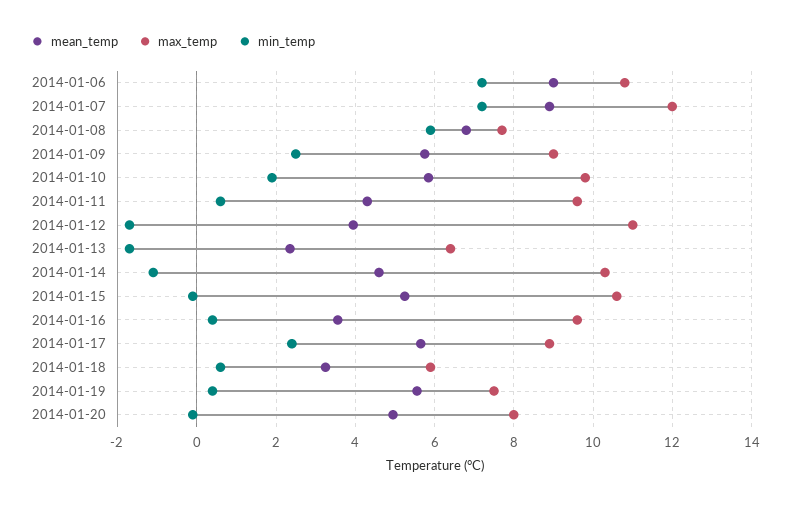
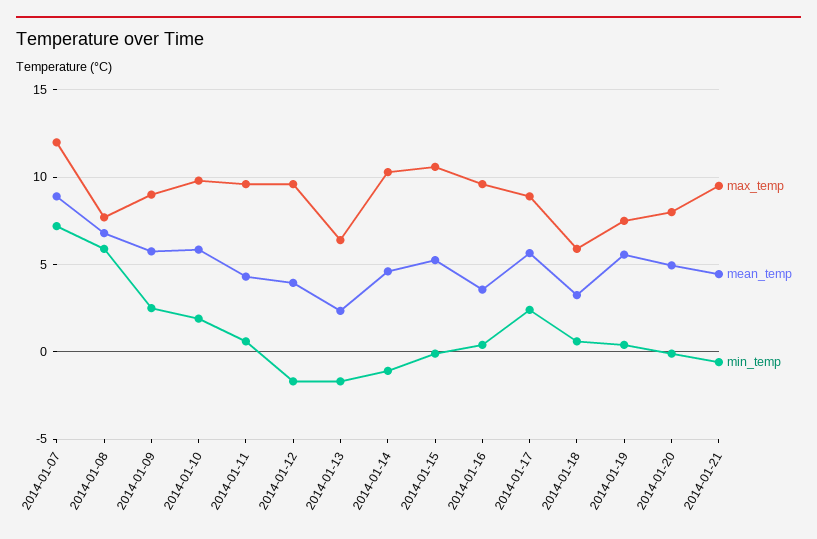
mean_temp, 2014-01-06: 9 -> none
max_temp, 2014-01-06: 10.8 -> none
min_temp, 2014-01-06: 7.2 -> none
max_temp, 2014-01-12: 11 -> 9.5
max_temp, 2014-01-21: none -> 9.5
mean_temp, 2014-01-21: none -> 4.5
min_temp, 2014-01-21: none -> -0.5

